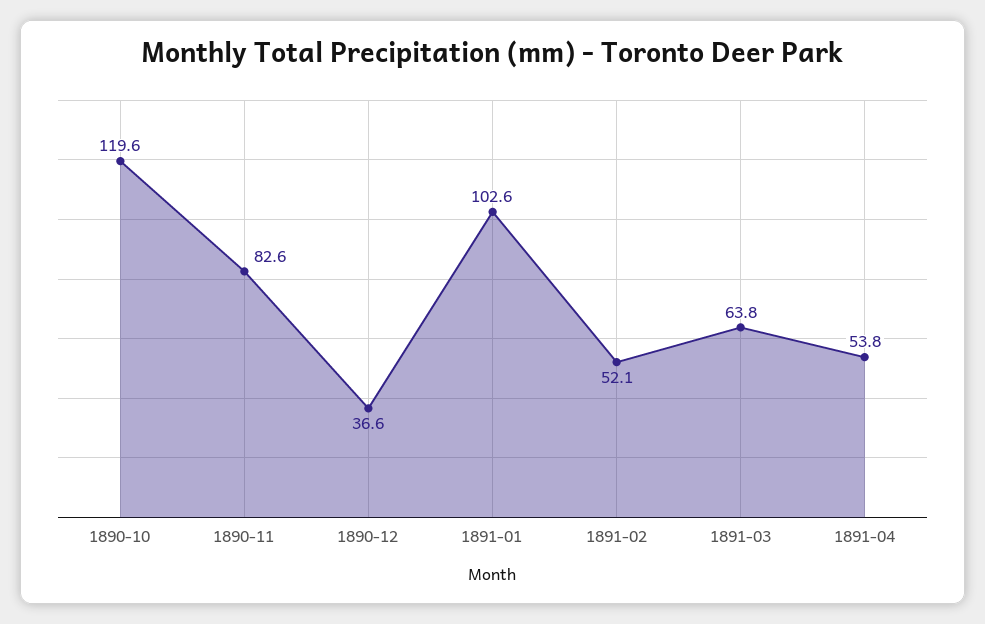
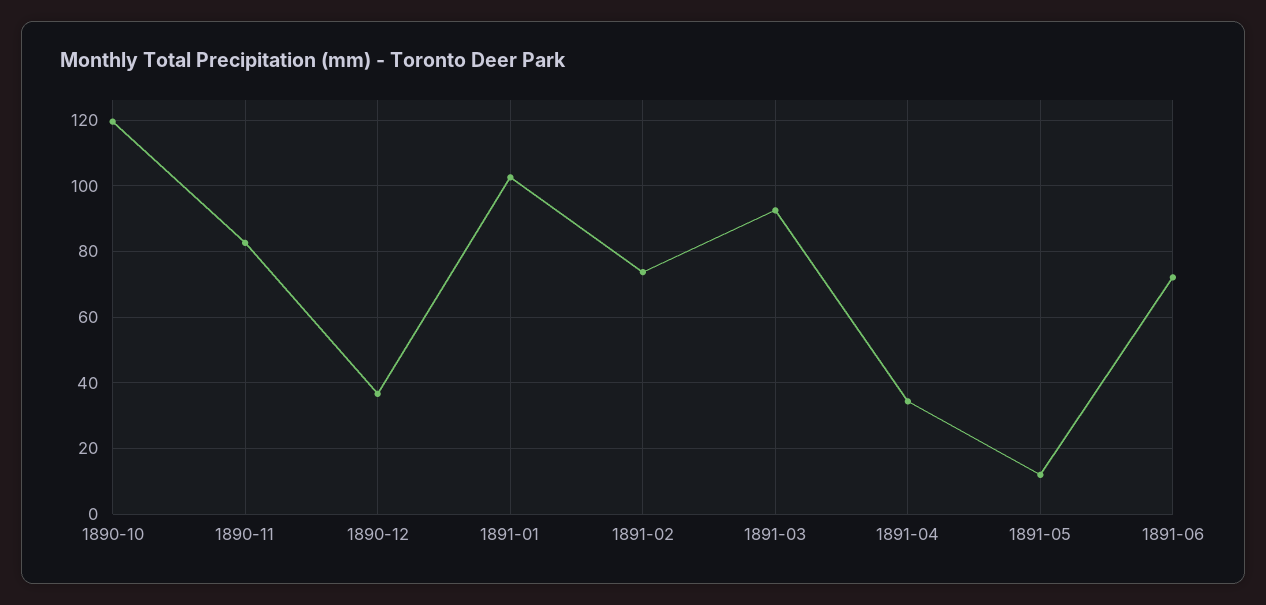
1891-02: 52.1 -> 74
1891-03: 63.8 -> 92
1891-04: 53.8 -> 34
1891-05: none -> 12
1891-06: none -> 72

